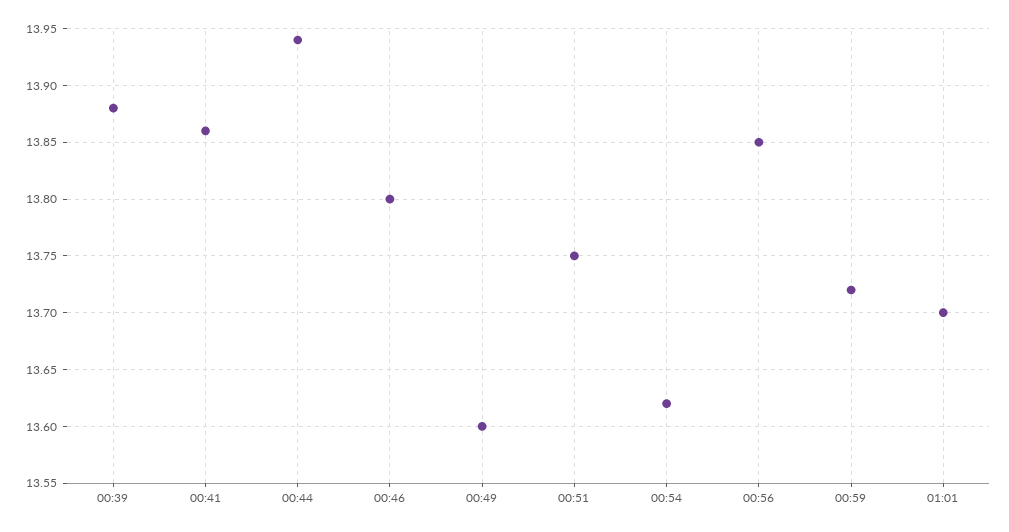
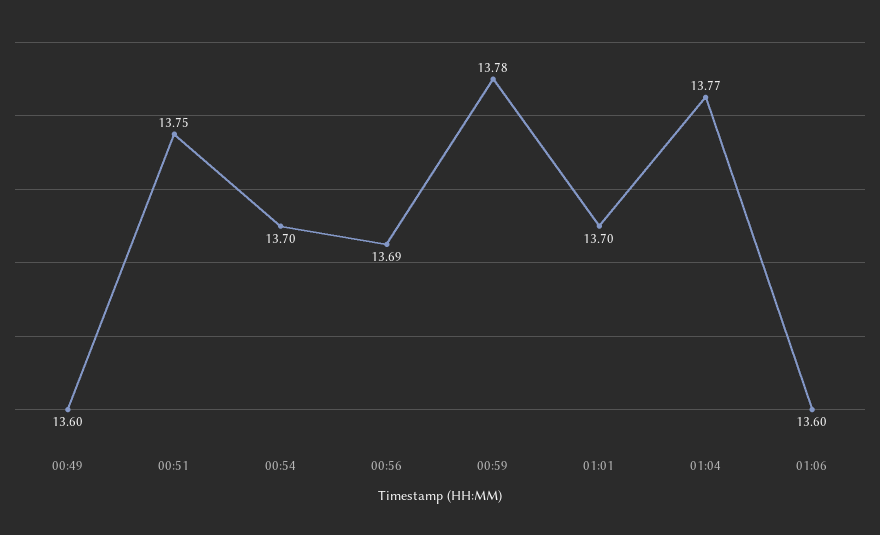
00:39: 13.88 -> none
00:41: 13.86 -> none
00:44: 13.94 -> none
00:46: 13.8 -> none
00:54: 13.62 -> 13.7
00:56: 13.85 -> 13.69
00:59: 13.72 -> 13.78
01:04: none -> 13.77
01:06: none -> 13.6

